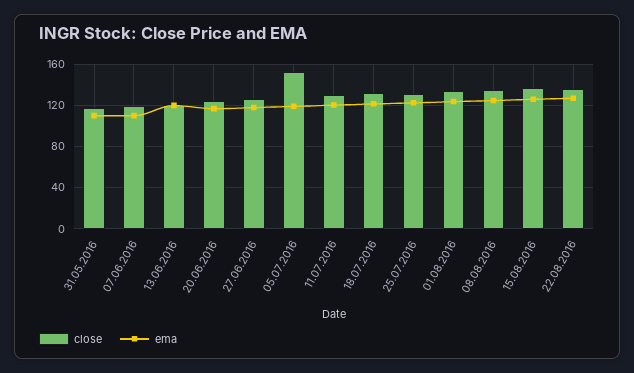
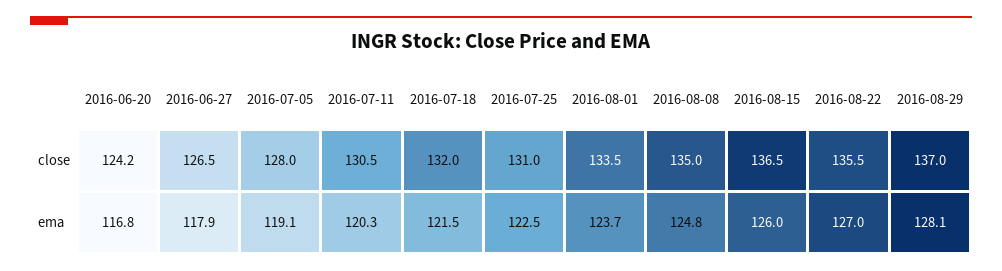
close, 31.05.2016: 120 -> none
ema, 31.05.2016: 110 -> none
close, 07.06.2016: 120 -> none
ema, 07.06.2016: 110 -> none
close, 13.06.2016: 120 -> none
ema, 13.06.2016: 120 -> none
close, 05.07.2016: 150 -> 128
close, 2016-08-29: none -> 137
ema, 2016-08-29: none -> 128.1

